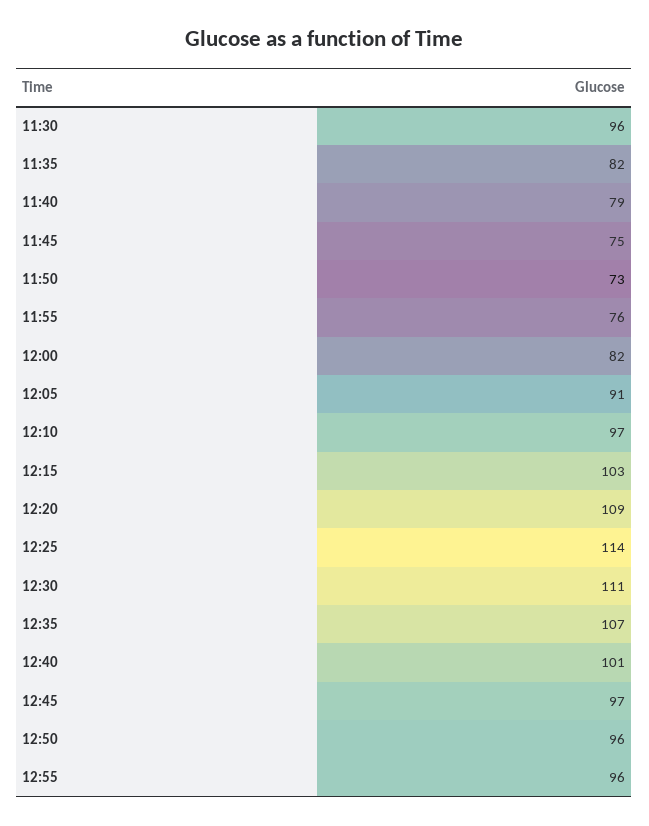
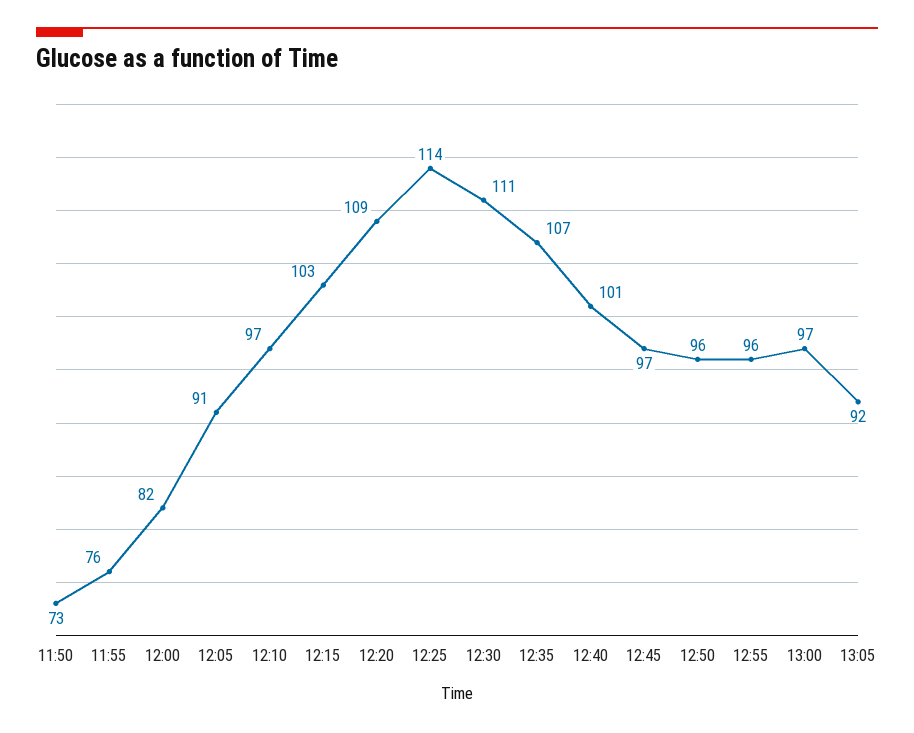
11:30: 96 -> none
11:35: 82 -> none
11:40: 79 -> none
11:45: 75 -> none
13:00: none -> 97
13:05: none -> 92

